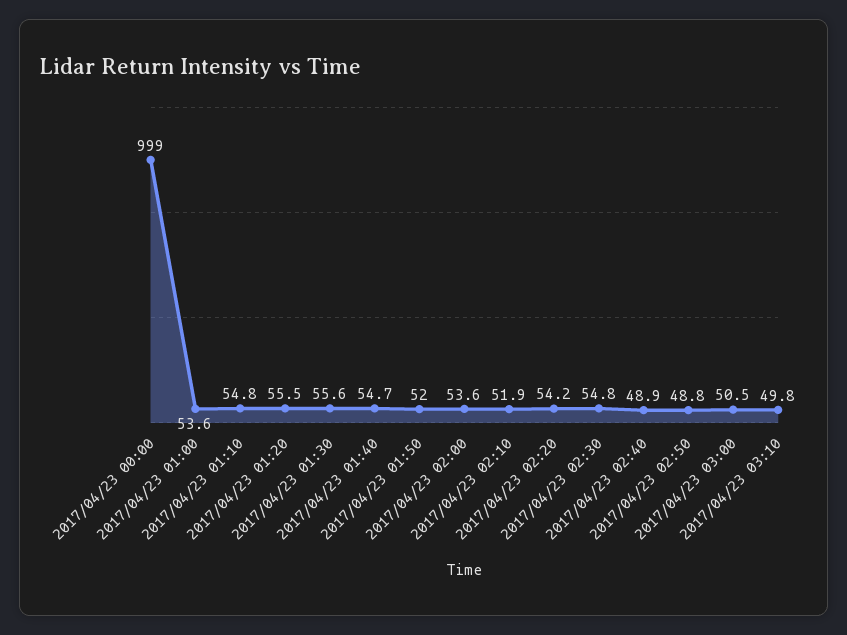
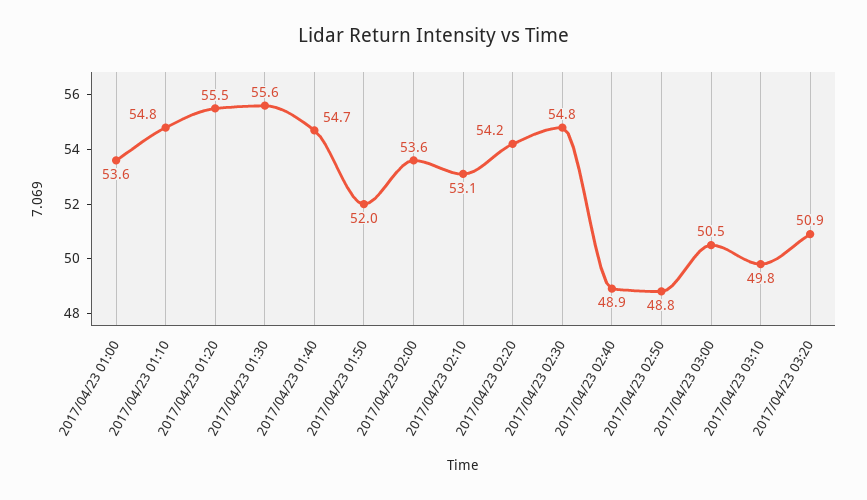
2017/04/23 00:00: 999 -> none
2017/04/23 02:10: 51.9 -> 53.1
2017/04/23 03:20: none -> 50.9

